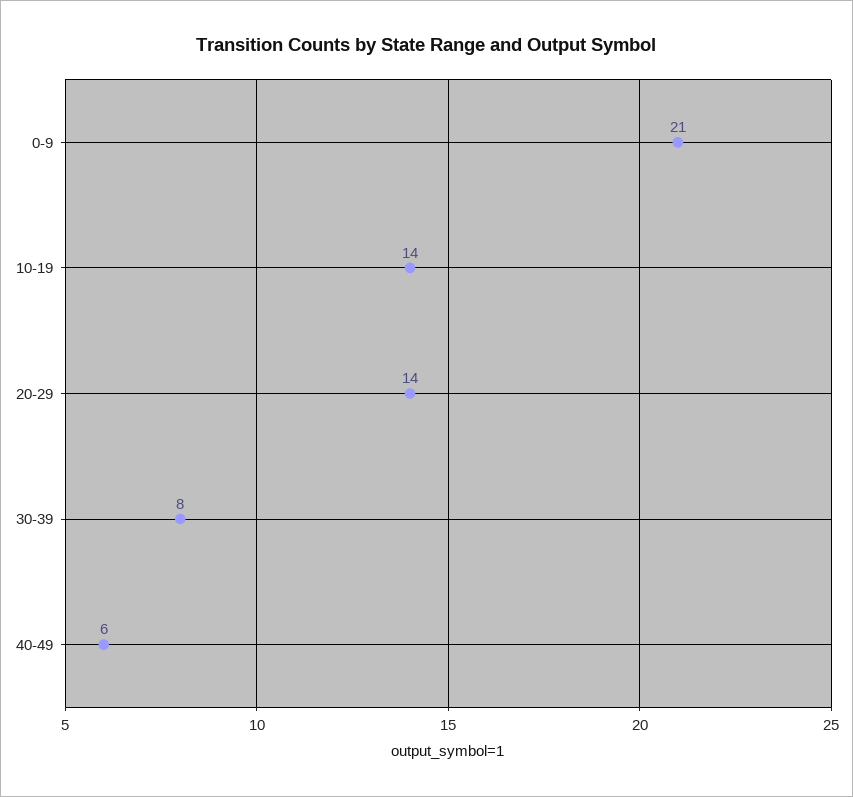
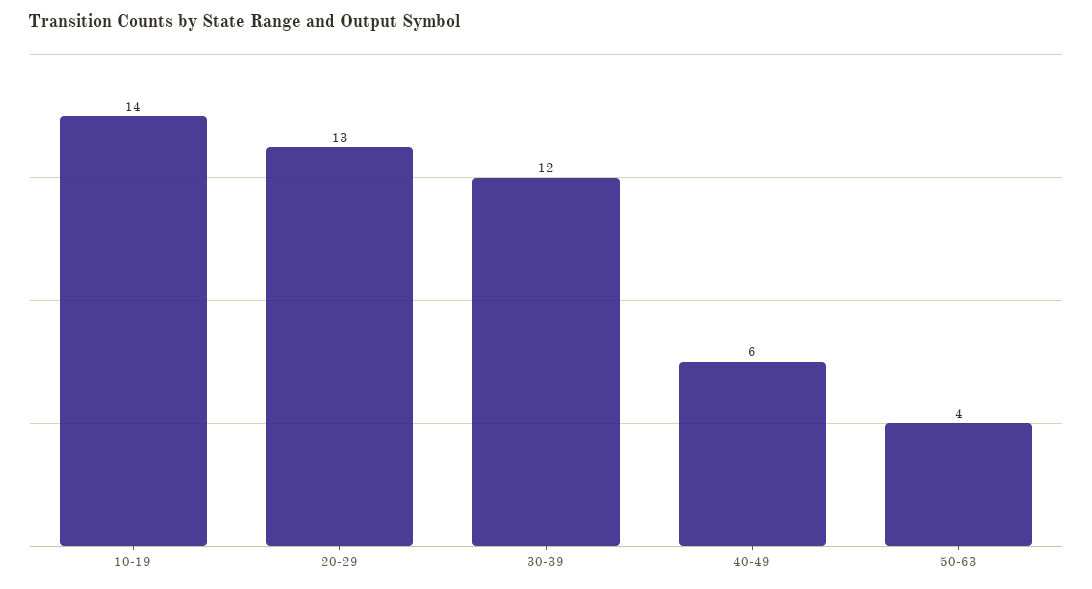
0-9: 21 -> none
20-29: 14 -> 13
30-39: 8 -> 12
50-63: none -> 4

